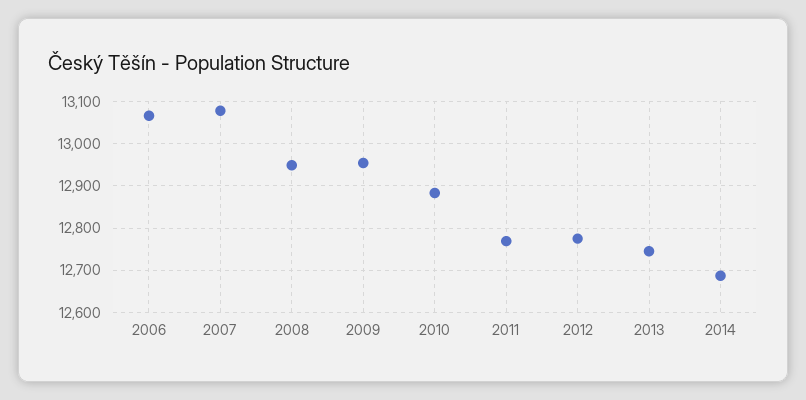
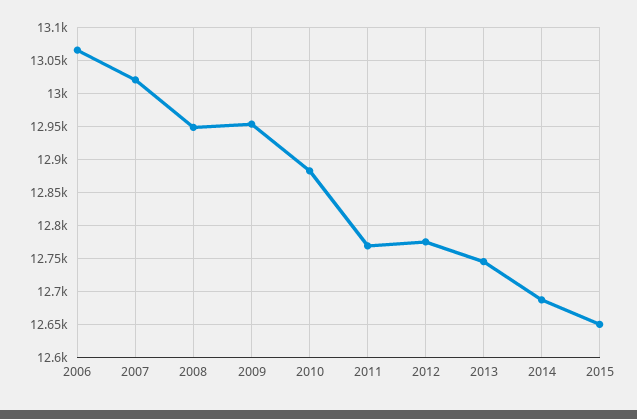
2007: 13080 -> 13020
2015: none -> 12650

